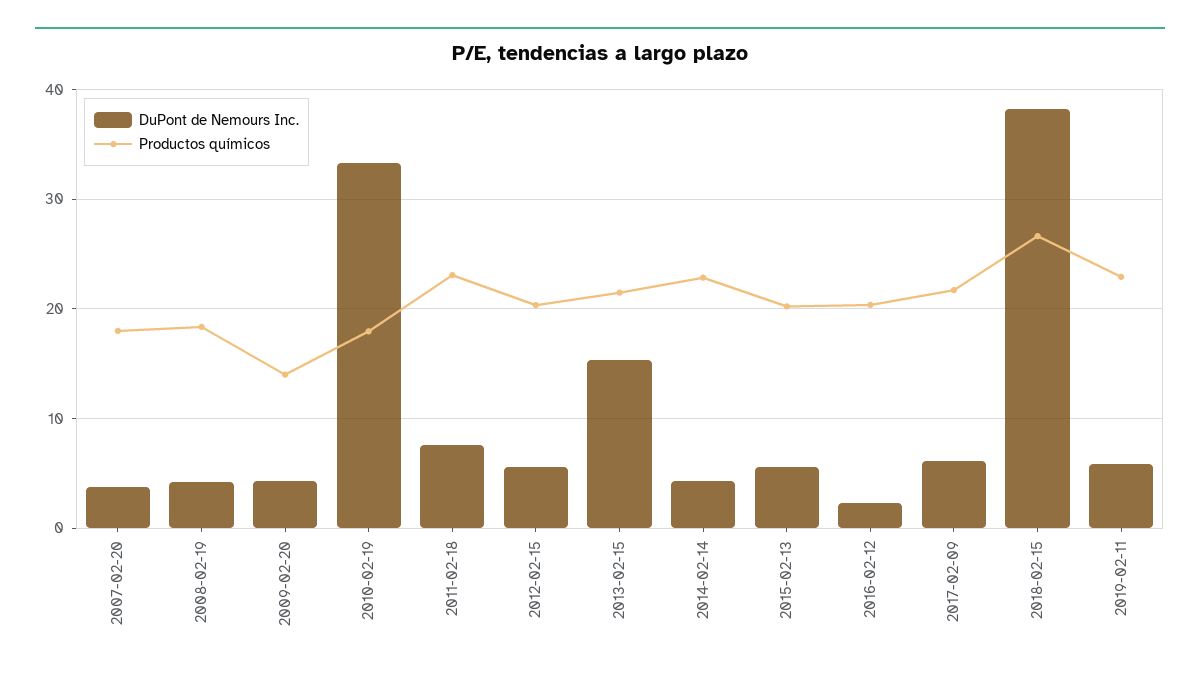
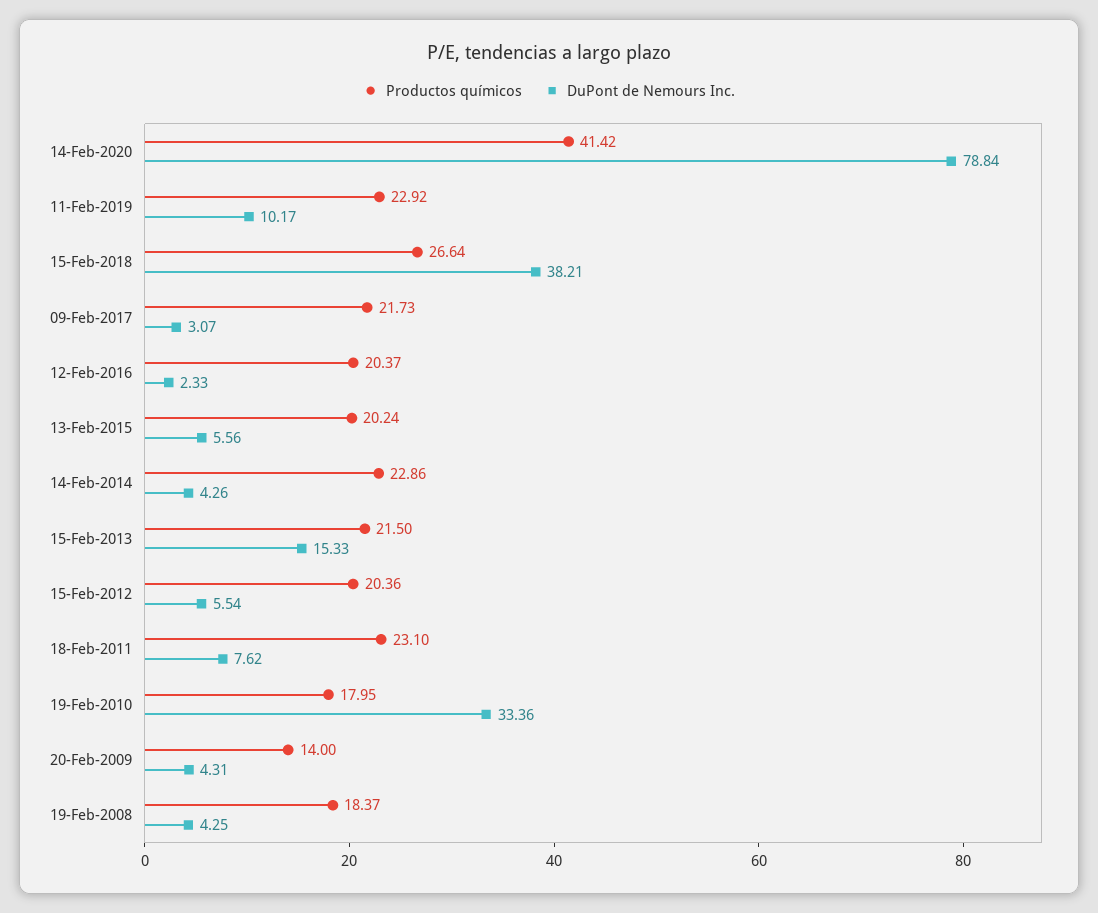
DuPont de Nemours Inc., 2007-02-20: 4 -> none
Productos químicos, 2007-02-20: 18 -> none
DuPont de Nemours Inc., 2017-02-09: 6 -> 3.07
DuPont de Nemours Inc., 2019-02-11: 6 -> 10.17
Productos químicos, 14-Feb-2020: none -> 41.42
DuPont de Nemours Inc., 14-Feb-2020: none -> 78.84

